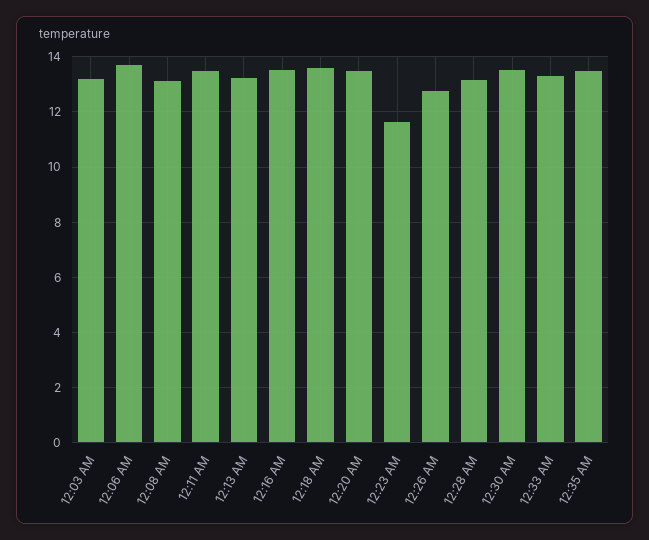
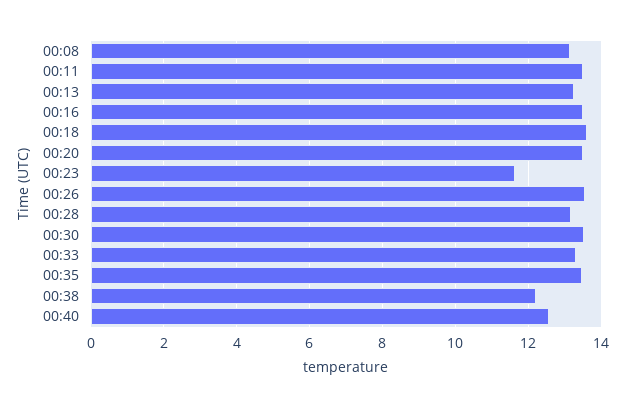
12:03 AM: 13.25 -> none
12:06 AM: 13.75 -> none
12:26 AM: 12.75 -> 13.6
00:38: none -> 12.2
00:40: none -> 12.6

